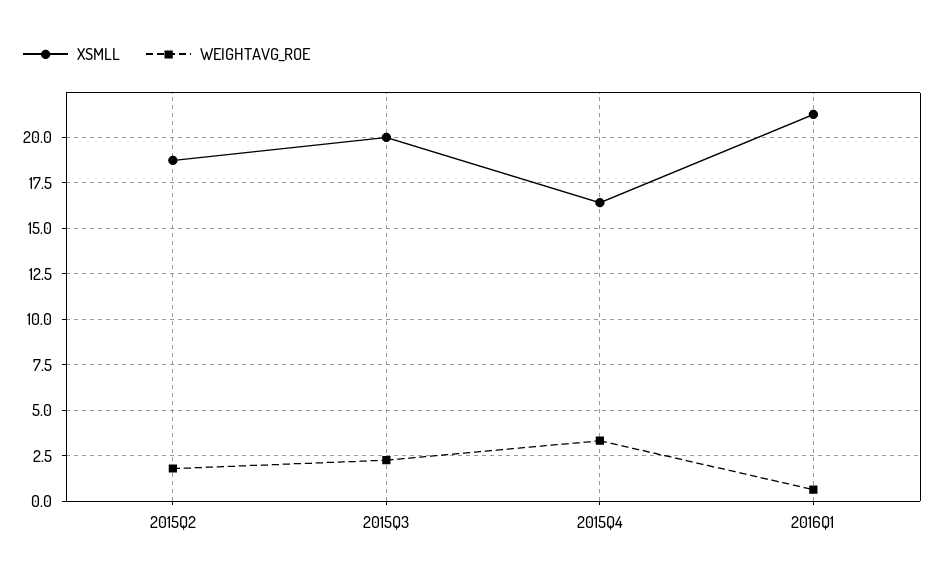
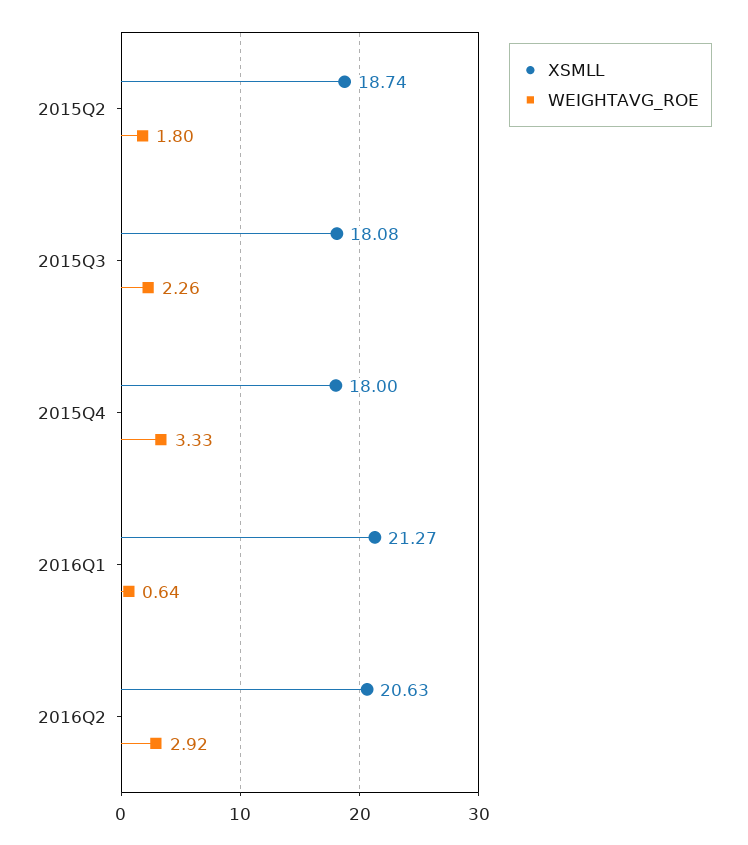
XSMLL, 2015Q3: 20 -> 18.08
XSMLL, 2015Q4: 16.5 -> 18
XSMLL, 2016Q2: none -> 20.63
WEIGHTAVG_ROE, 2016Q2: none -> 2.92

